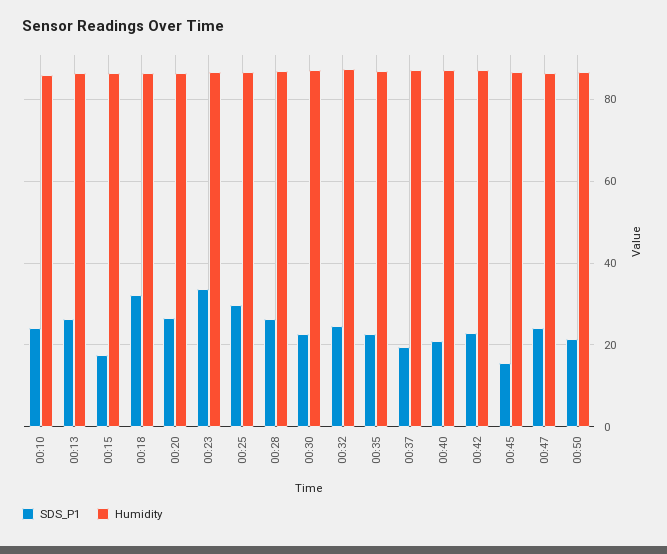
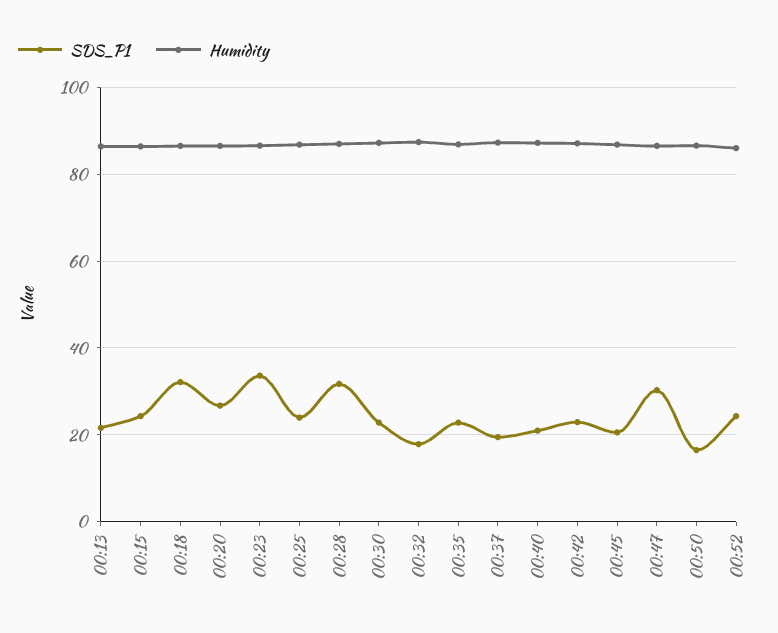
SDS_P1, 00:10: 24 -> none
Humidity, 00:10: 86 -> none
SDS_P1, 00:13: 26 -> 22
SDS_P1, 00:15: 18 -> 24
SDS_P1, 00:25: 30 -> 24
SDS_P1, 00:28: 26 -> 32
SDS_P1, 00:32: 24 -> 18
SDS_P1, 00:45: 16 -> 20
SDS_P1, 00:47: 24 -> 30
SDS_P1, 00:50: 22 -> 16
SDS_P1, 00:52: none -> 24
Humidity, 00:52: none -> 86

